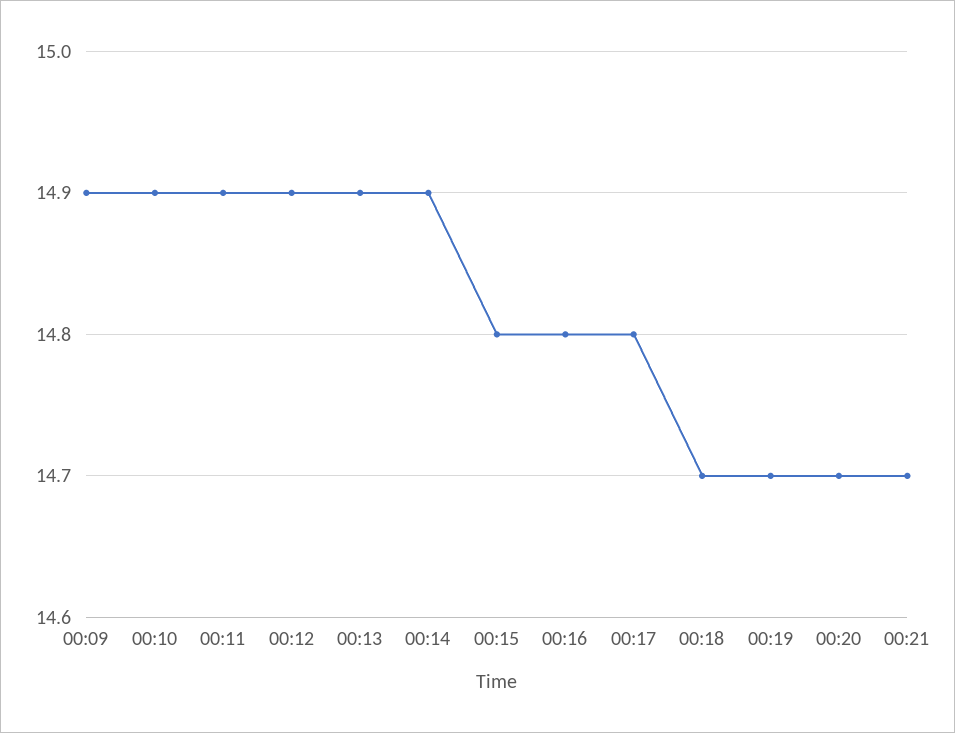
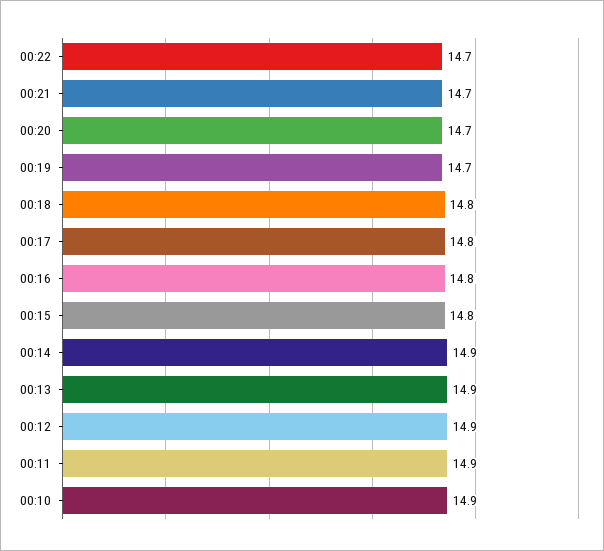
00:09: 14.9 -> none
00:18: 14.7 -> 14.8
00:22: none -> 14.7

